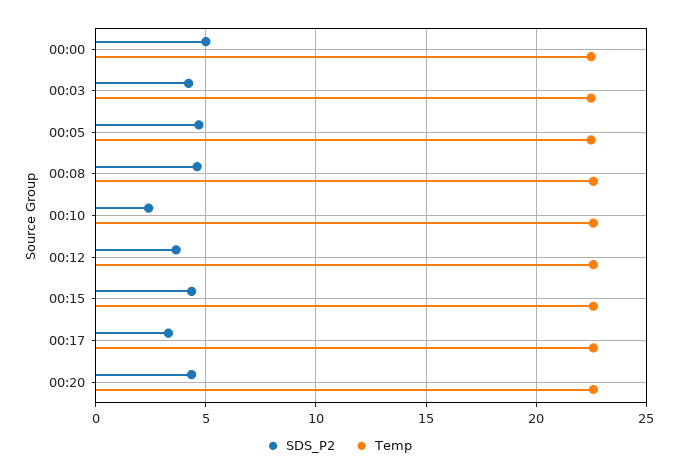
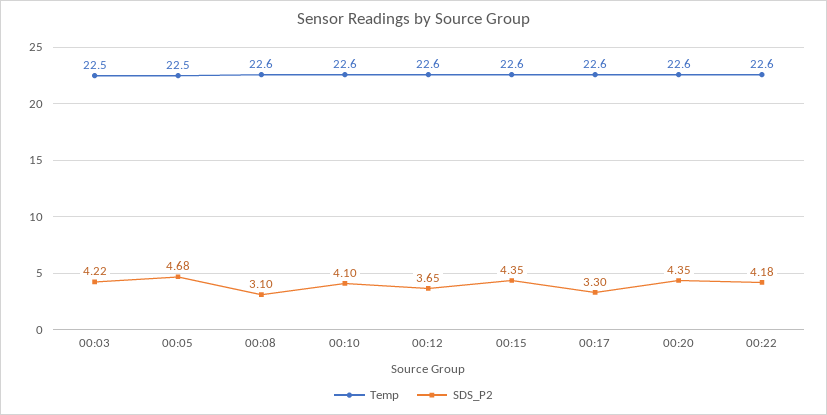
SDS_P2, 00:00: 5 -> none
Temp, 00:00: 22.5 -> none
SDS_P2, 00:08: 4.5 -> 3.1
SDS_P2, 00:10: 2.5 -> 4.1
Temp, 00:22: none -> 22.6
SDS_P2, 00:22: none -> 4.18

